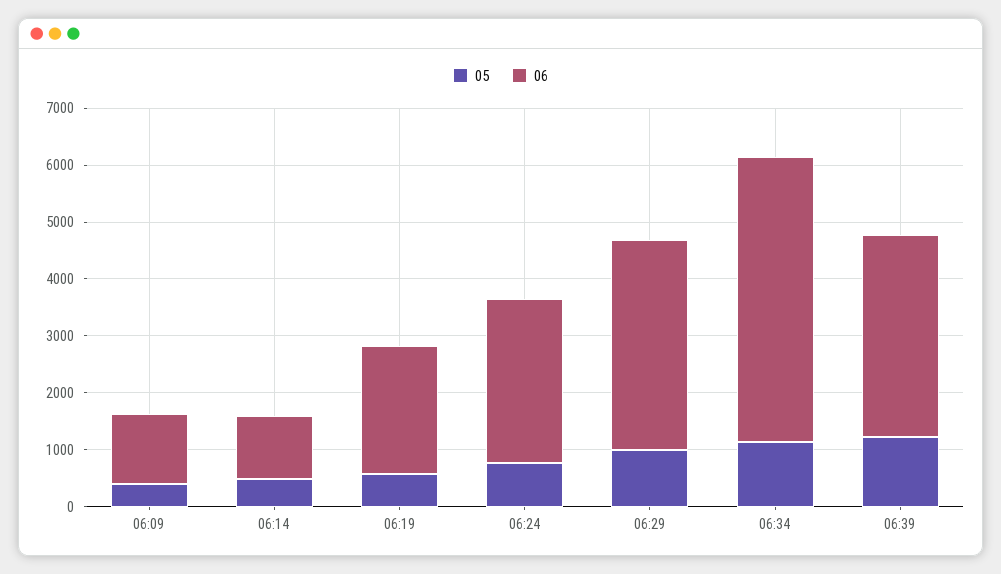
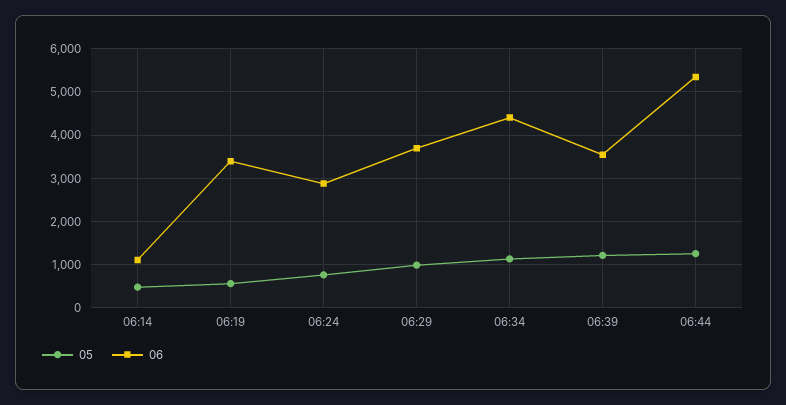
05, 06:09: 400 -> none
06, 06:09: 1200 -> none
06, 06:19: 2200 -> 3400
06, 06:34: 5000 -> 4400
05, 06:44: none -> 1200
06, 06:44: none -> 5400

